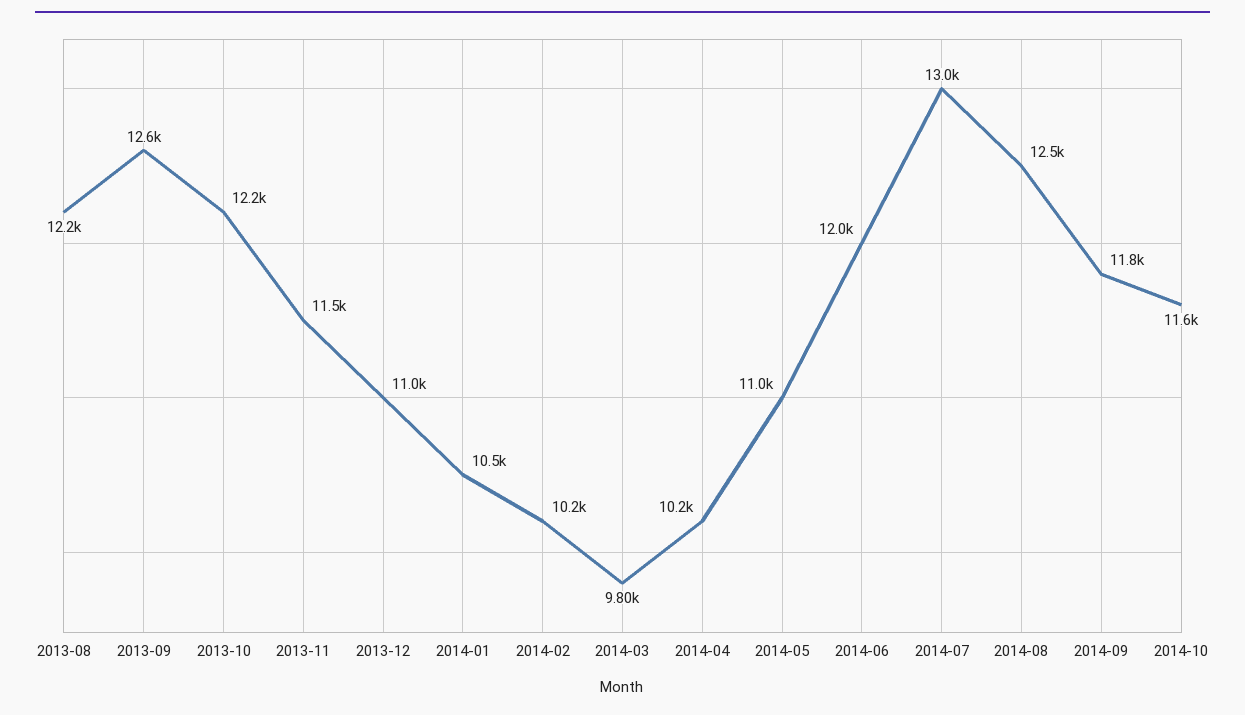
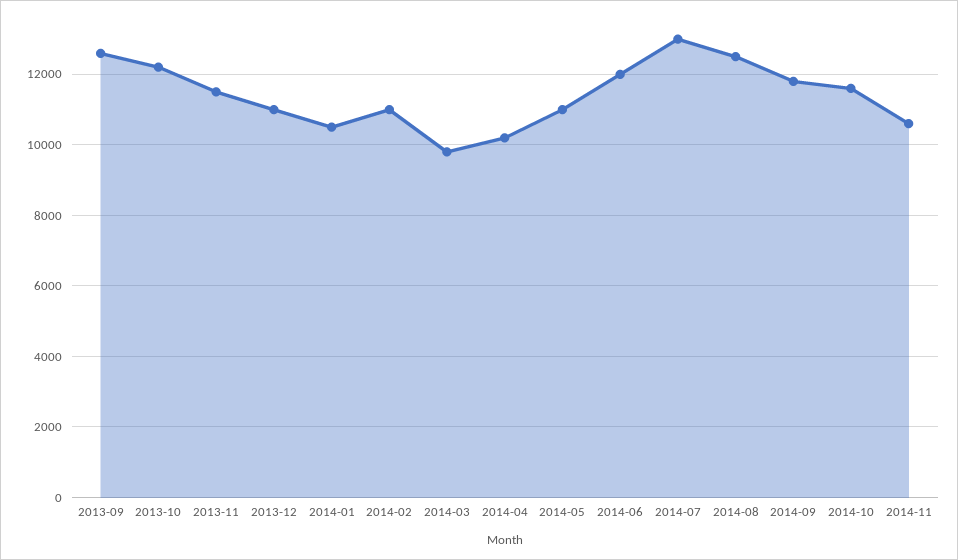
2013-08: 12200 -> none
2014-02: 10200 -> 11000
2014-11: none -> 10600

